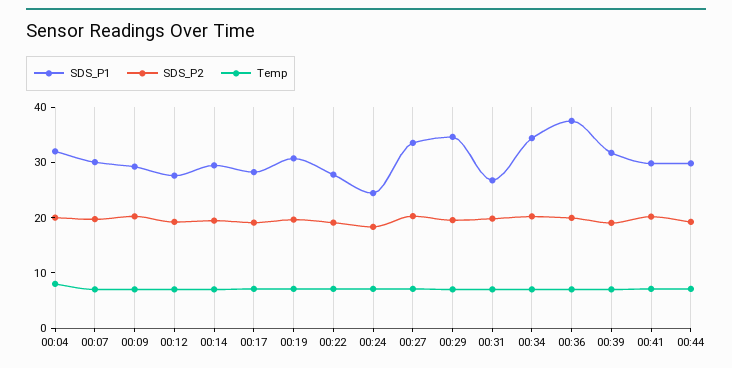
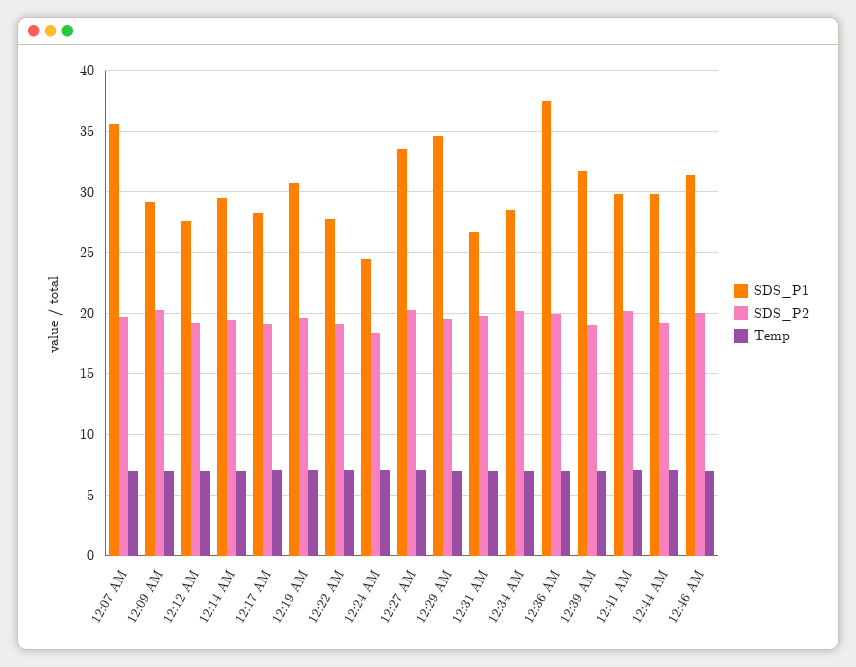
SDS_P1, 00:04: 32 -> none
SDS_P2, 00:04: 20 -> none
Temp, 00:04: 8 -> none
SDS_P1, 00:07: 30 -> 35.5
SDS_P1, 00:34: 34 -> 28.5
SDS_P1, 12:46 AM: none -> 31.5
SDS_P2, 12:46 AM: none -> 20
Temp, 12:46 AM: none -> 7

